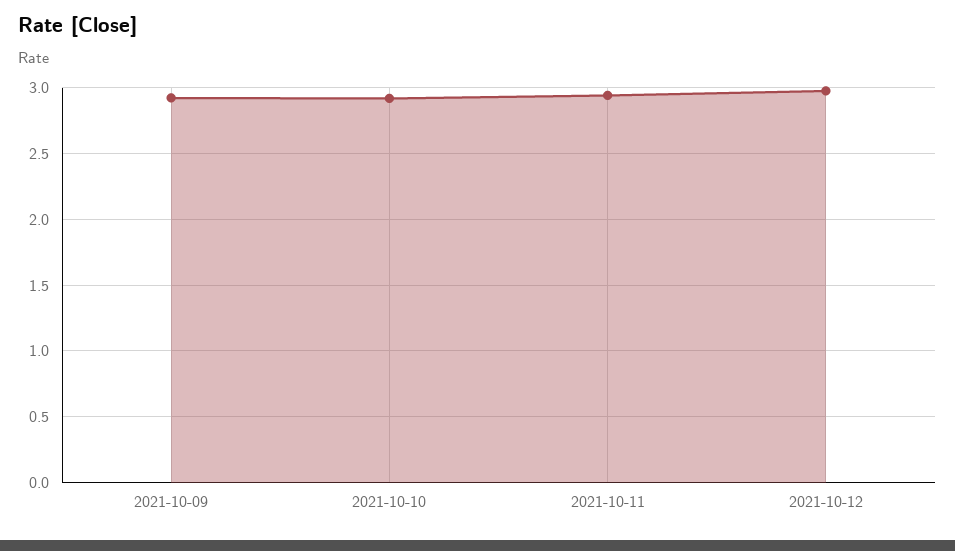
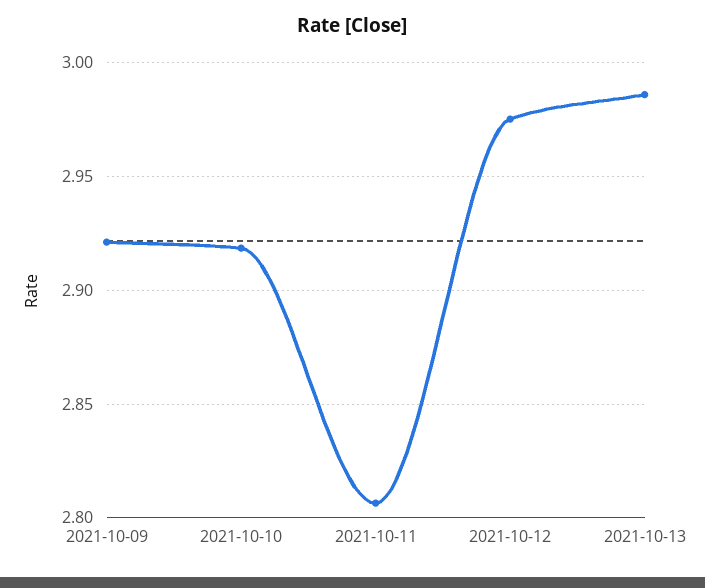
2021-10-11: 2.95 -> 2.805
2021-10-13: none -> 2.985

